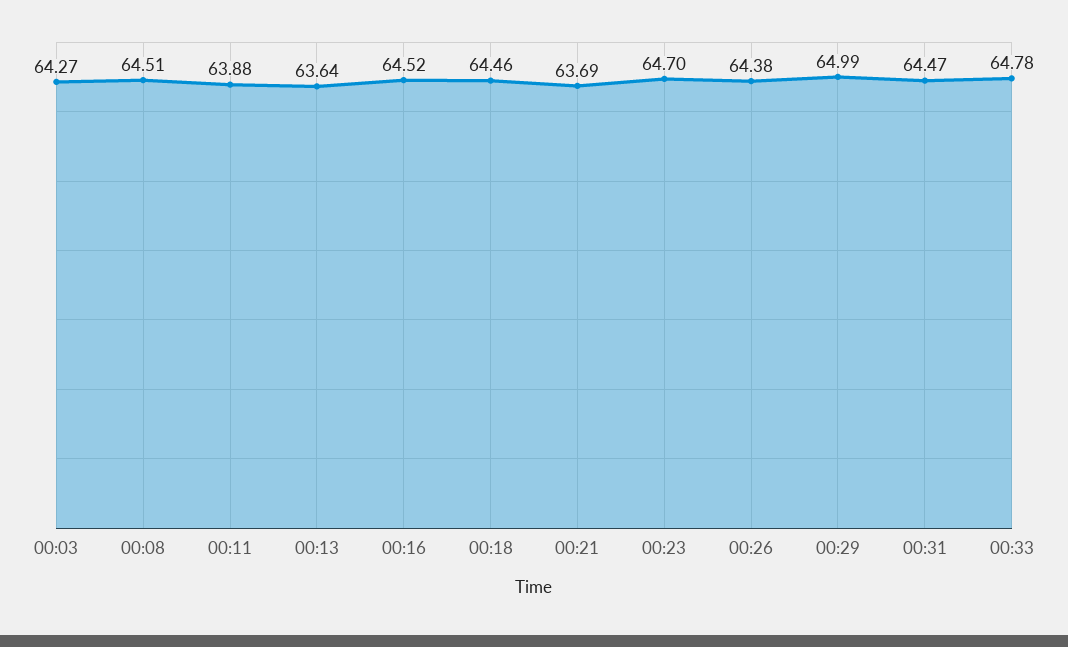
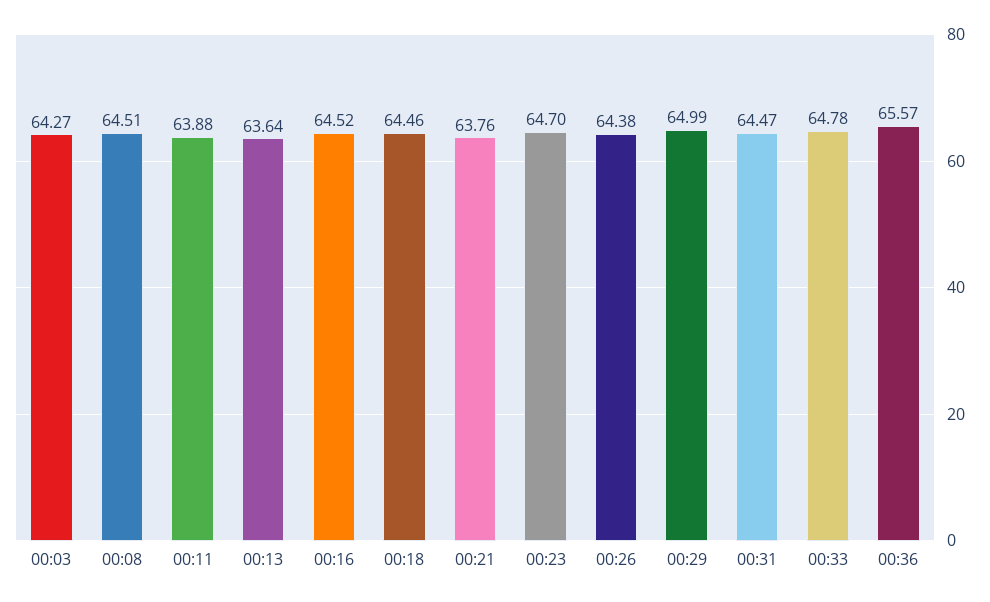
00:21: 63.69 -> 63.76
00:36: none -> 65.57

